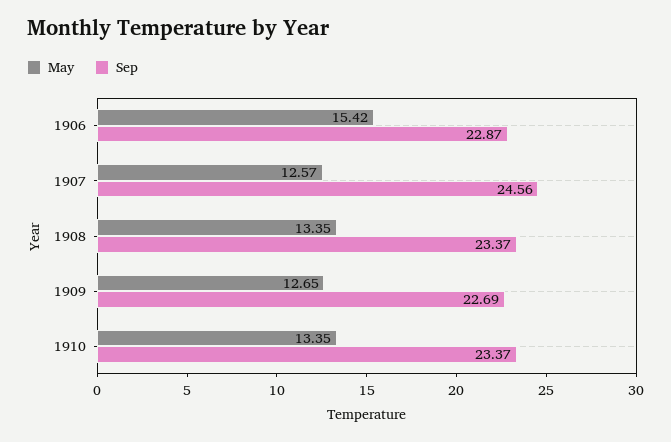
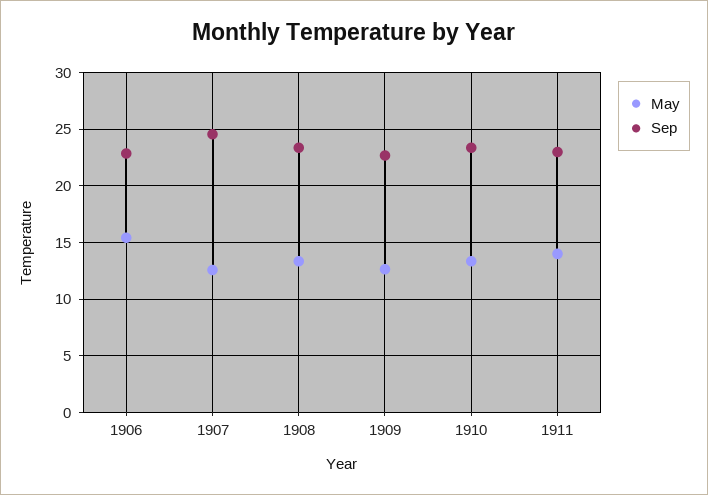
May, 1911: none -> 14
Sep, 1911: none -> 23

